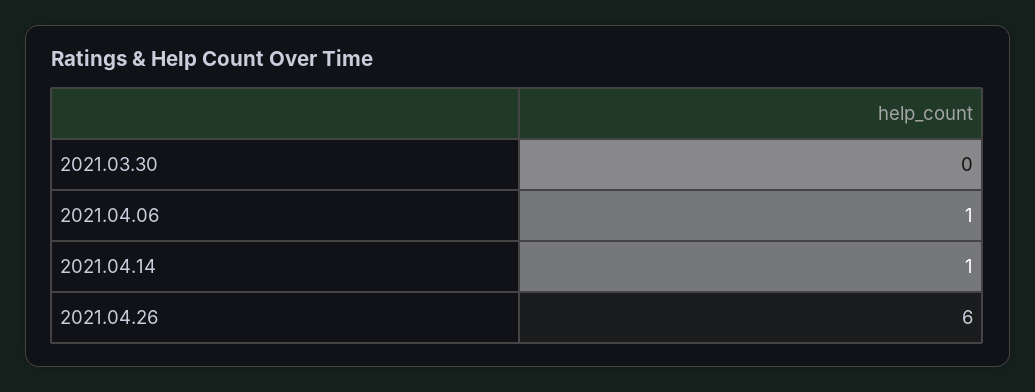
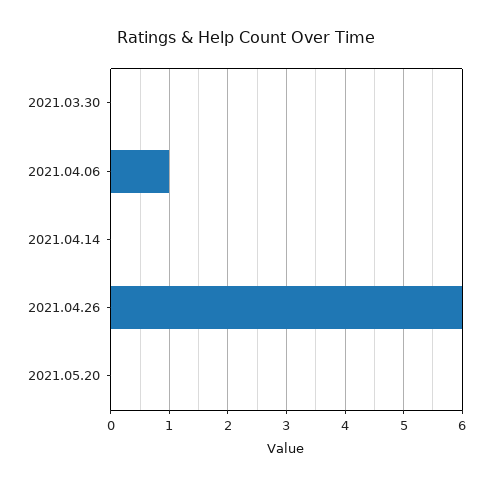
2021.04.14: 1 -> 0
2021.05.20: none -> 0

